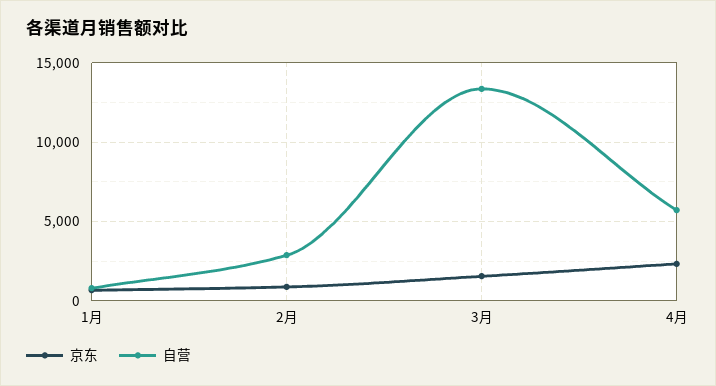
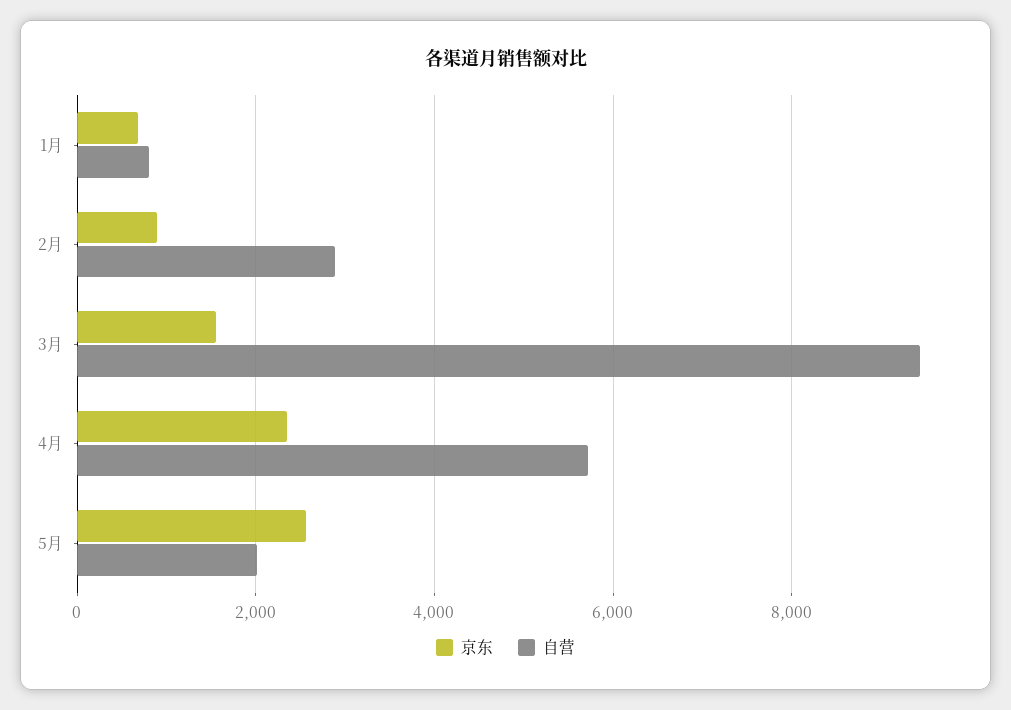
自营, 3月: 13500 -> 9400
京东, 5月: none -> 2600
自营, 5月: none -> 2000

